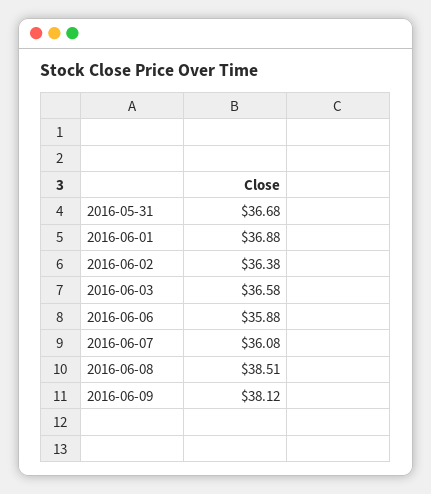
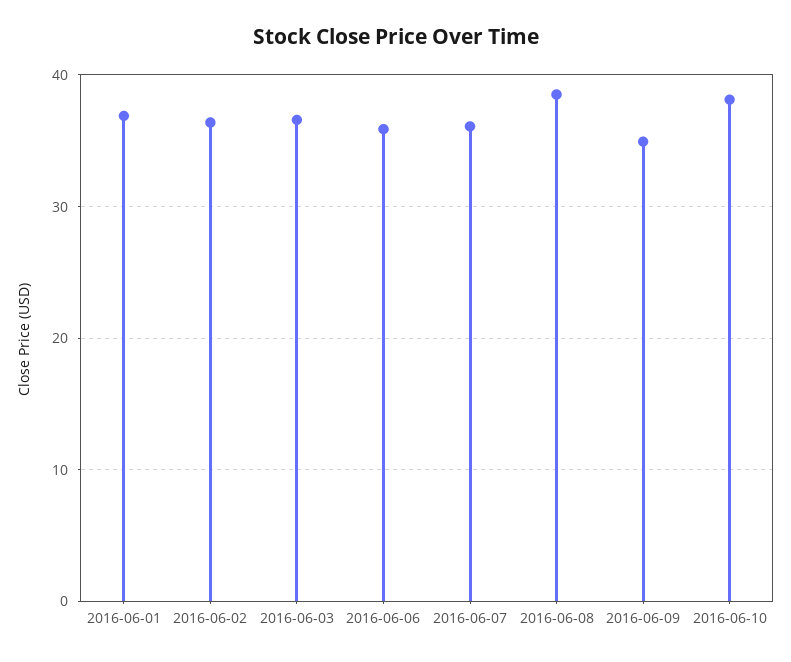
2016-05-31: 36.68 -> none
2016-06-09: 38.12 -> 35
2016-06-10: none -> 38

